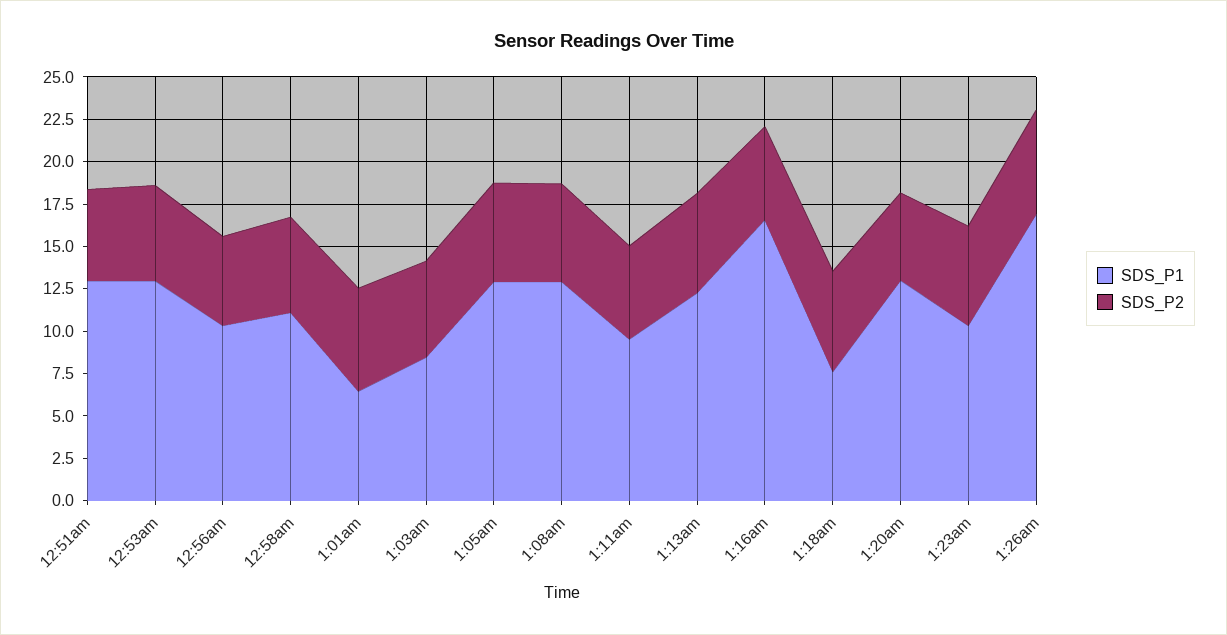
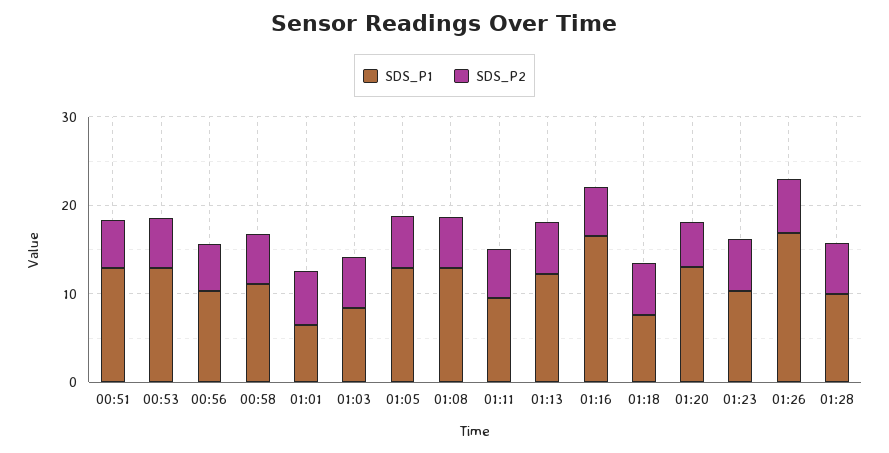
SDS_P1, 01:28: none -> 10
SDS_P2, 01:28: none -> 6

